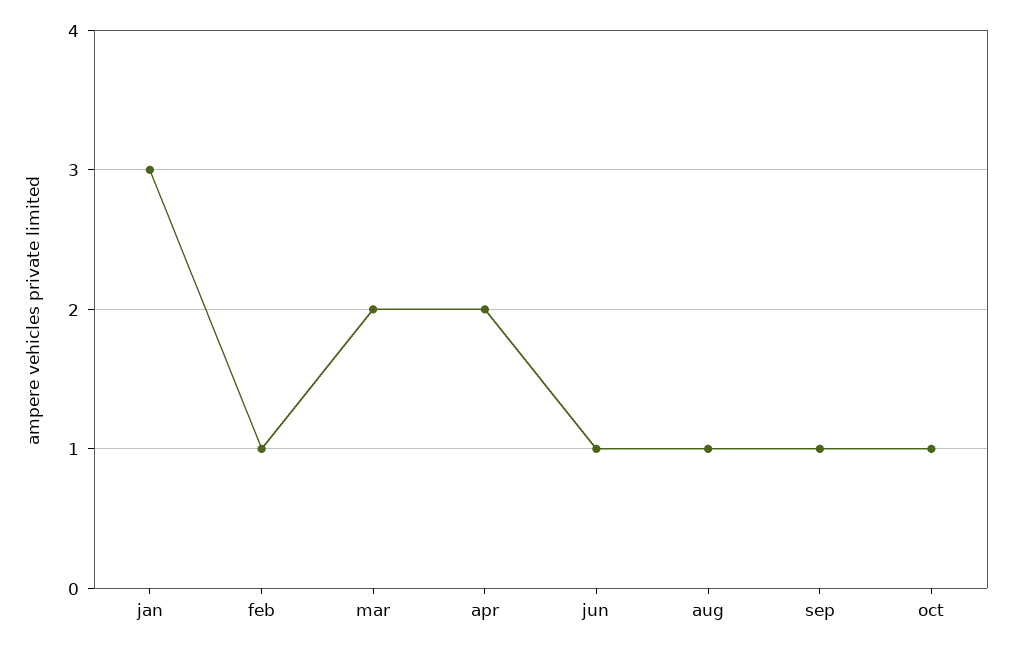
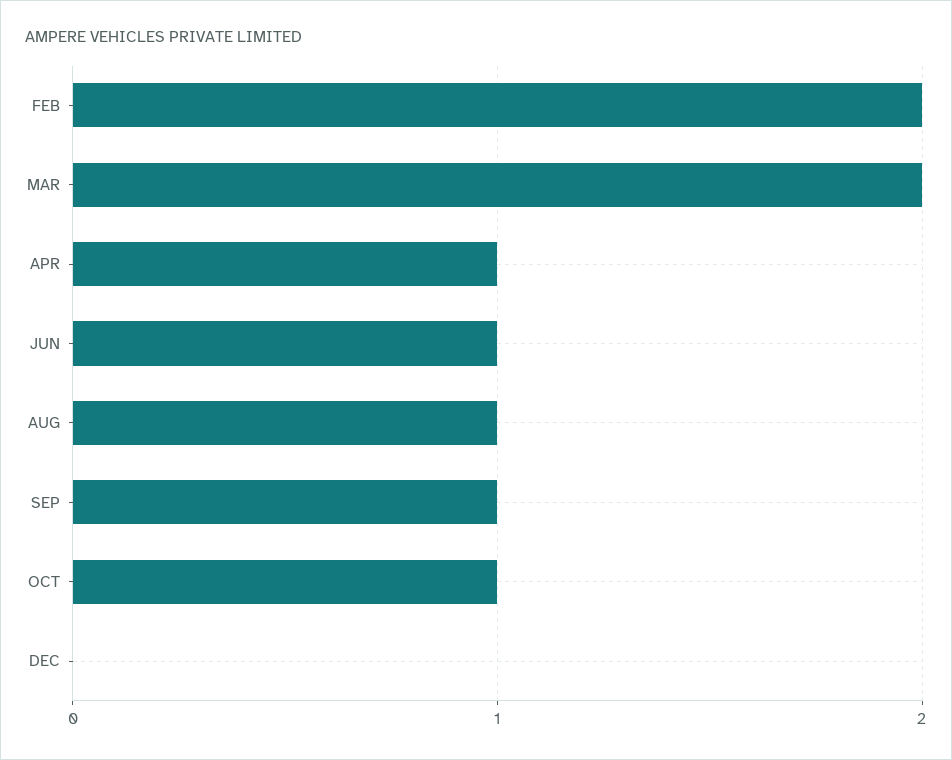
jan: 3 -> none
feb: 1 -> 2
apr: 2 -> 1
DEC: none -> 0

